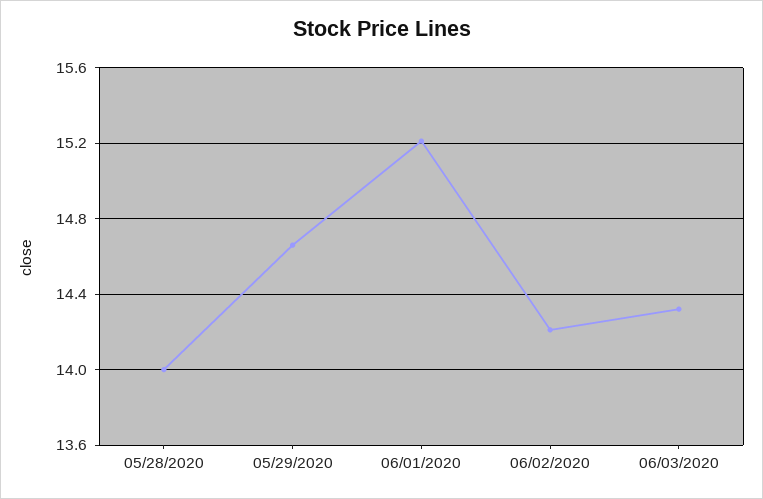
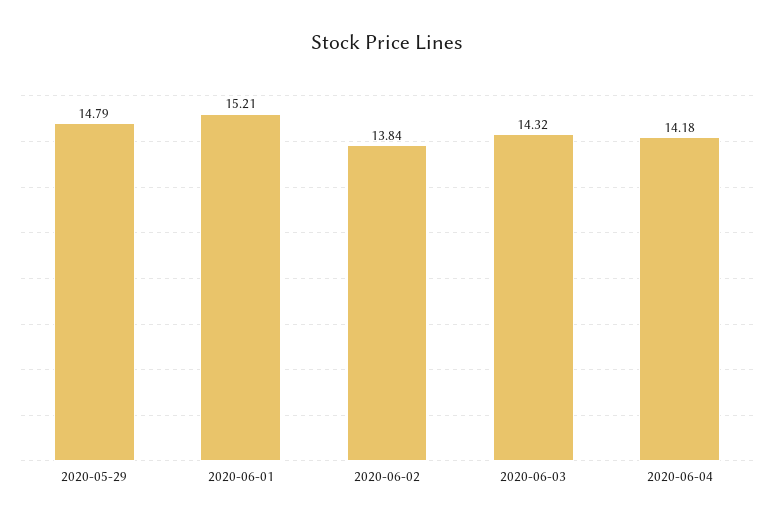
05/28/2020: 14 -> none
05/29/2020: 14.65 -> 14.79
06/02/2020: 14.2 -> 13.84
2020-06-04: none -> 14.18

